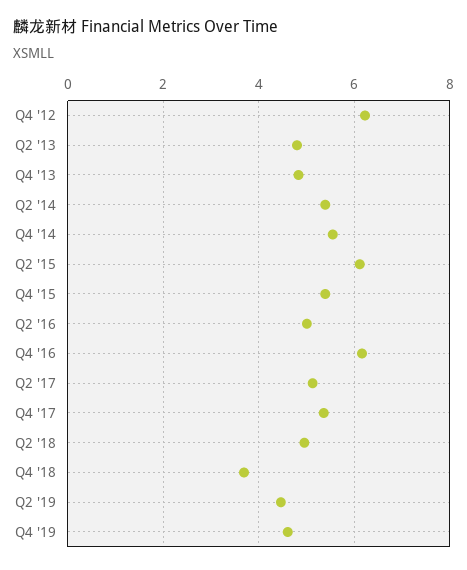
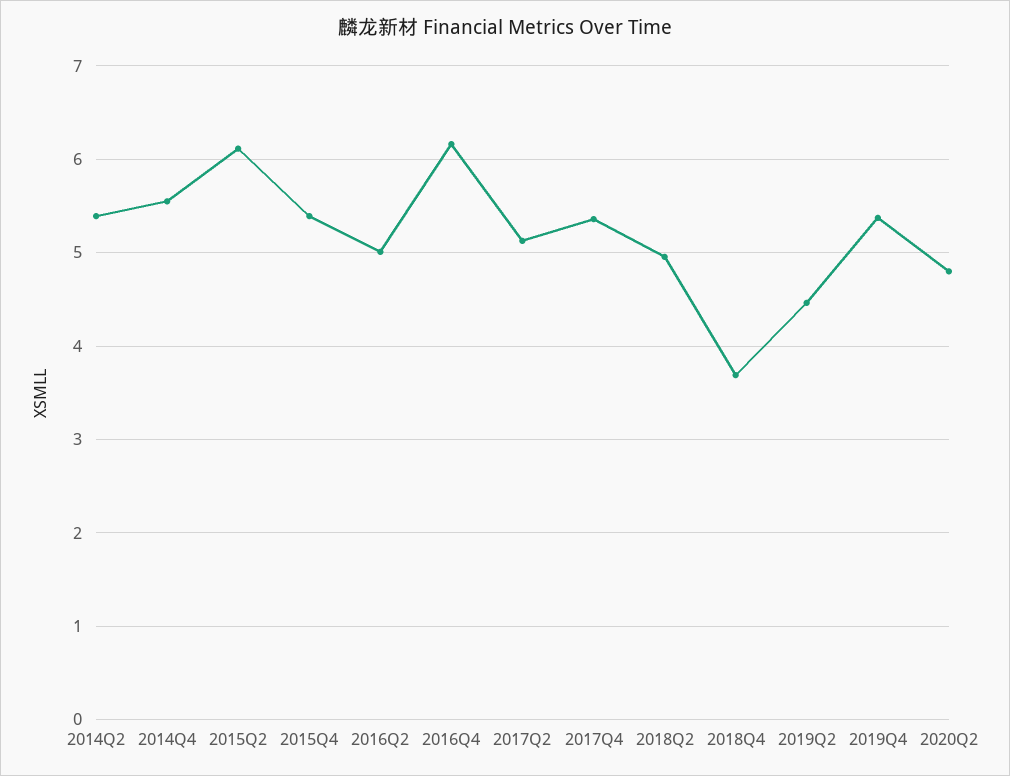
Q4 '12: 6.2 -> none
Q2 '13: 4.8 -> none
Q4 '13: 4.8 -> none
Q4 '19: 4.6 -> 5.4
2020Q2: none -> 4.8

